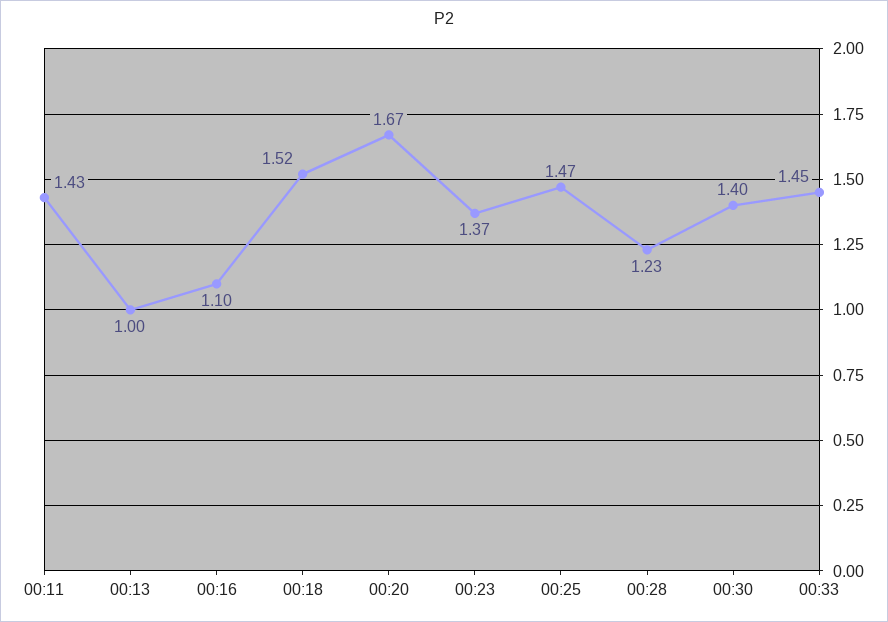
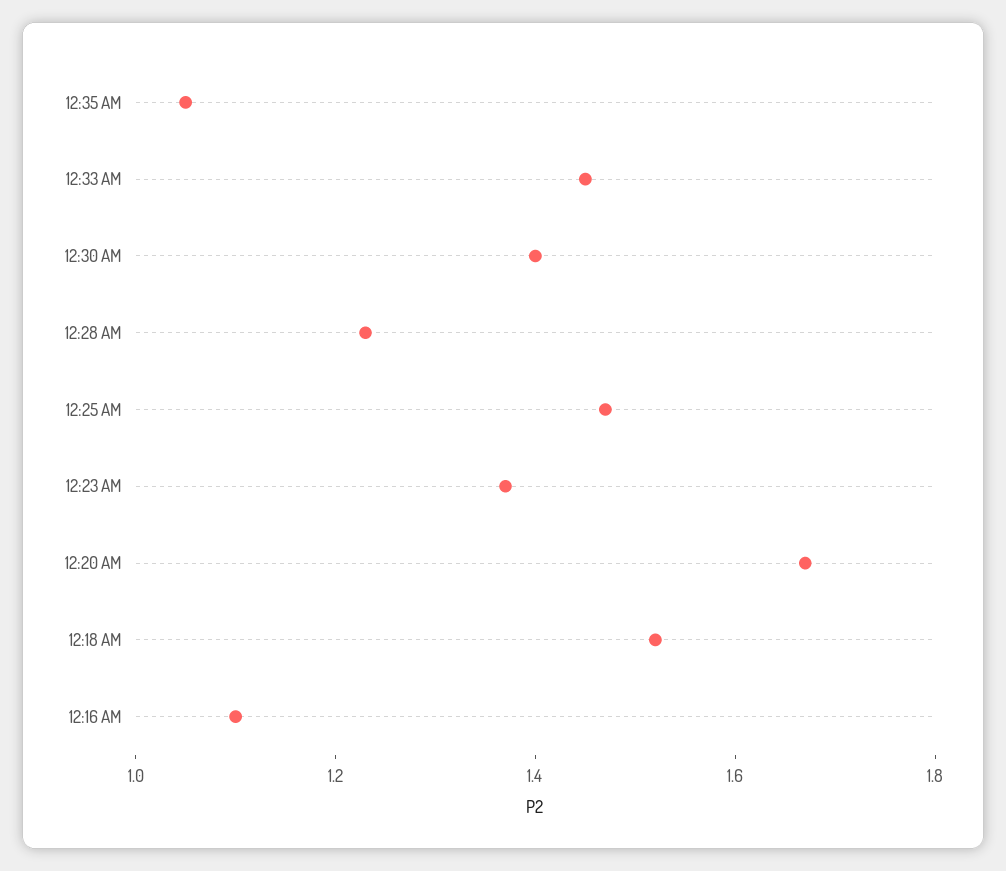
00:11: 1.43 -> none
00:13: 1 -> none
12:35 AM: none -> 1.05

